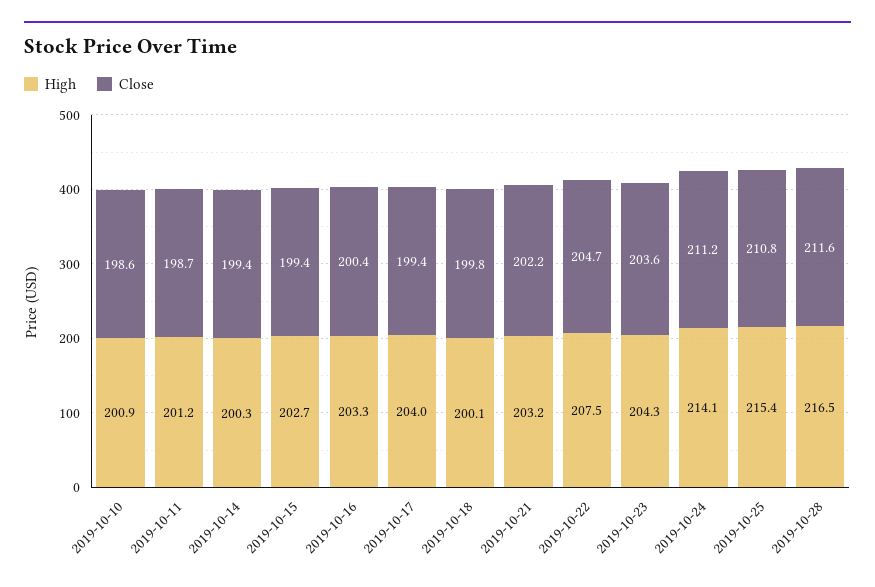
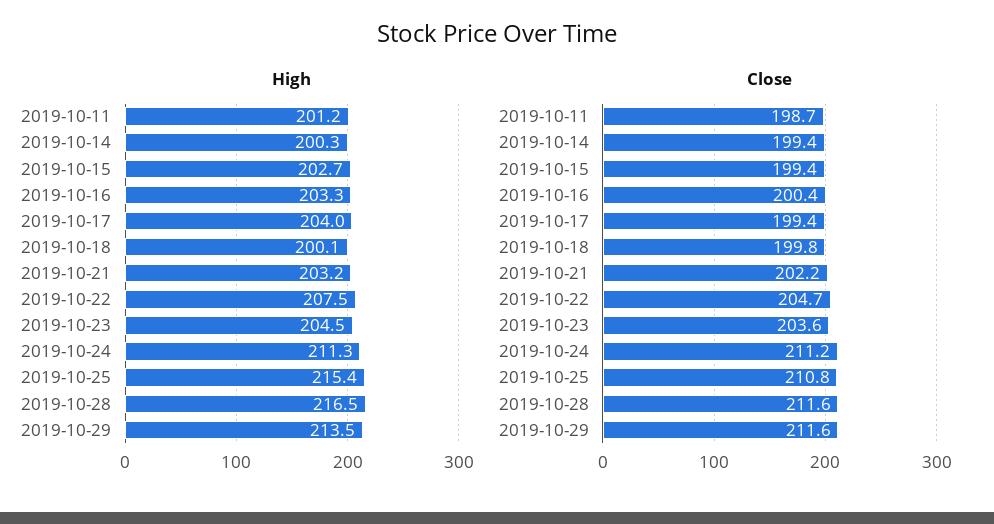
High, 2019-10-10: 200.9 -> none
Close, 2019-10-10: 198.6 -> none
High, 2019-10-23: 204.3 -> 204.5
High, 2019-10-24: 214.1 -> 211.3
High, 2019-10-29: none -> 213.5
Close, 2019-10-29: none -> 211.6

